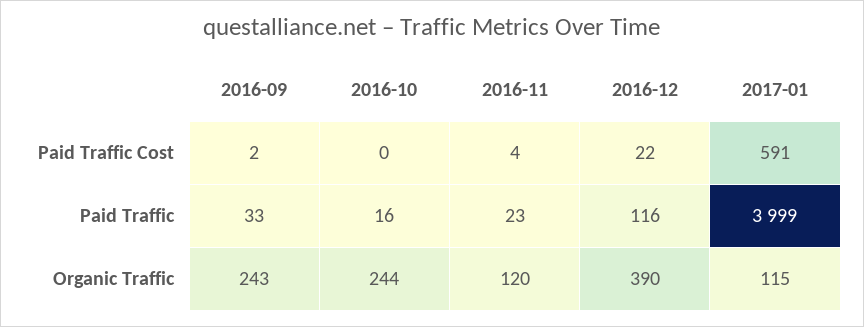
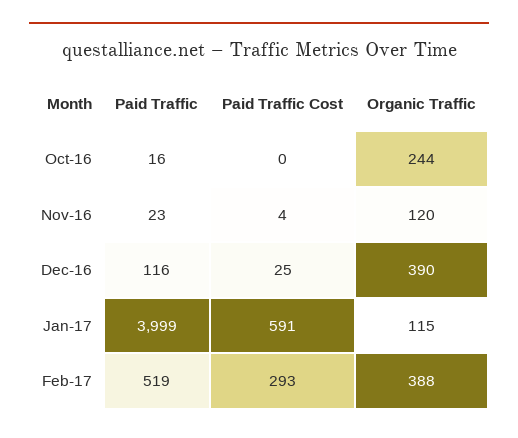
2016-09, Paid Traffic Cost: 2 -> none
2016-12, Paid Traffic Cost: 22 -> 25
2016-09, Paid Traffic: 33 -> none
2016-09, Organic Traffic: 243 -> none
Feb-17, Paid Traffic: none -> 519
Feb-17, Paid Traffic Cost: none -> 293
Feb-17, Organic Traffic: none -> 388

